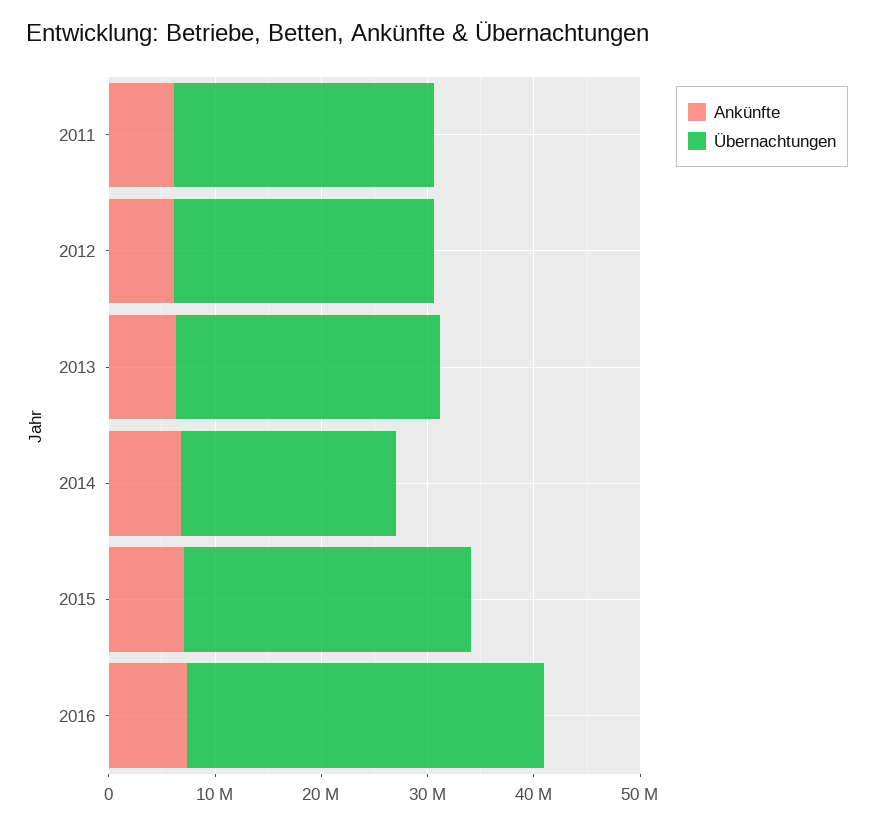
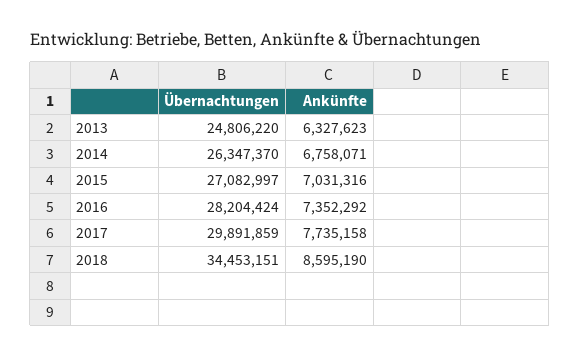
Ankünfte, 2011: 6000000 -> none
Übernachtungen, 2011: 24000000 -> none
Ankünfte, 2012: 6000000 -> none
Übernachtungen, 2012: 24000000 -> none
Übernachtungen, 2014: 20000000 -> 26347370
Übernachtungen, 2016: 34000000 -> 28204424
Übernachtungen, 2017: none -> 29891859
Ankünfte, 2017: none -> 7735158
Übernachtungen, 2018: none -> 34453151
Ankünfte, 2018: none -> 8595190

